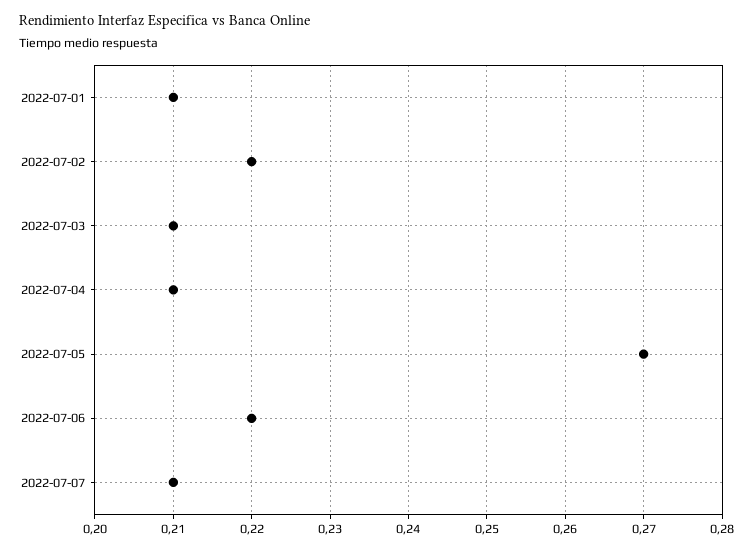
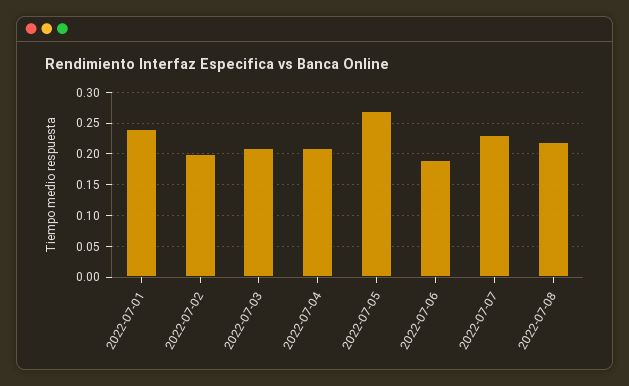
2022-07-01: 0.21 -> 0.24
2022-07-02: 0.22 -> 0.2
2022-07-06: 0.22 -> 0.19
2022-07-07: 0.21 -> 0.23
2022-07-08: none -> 0.22

